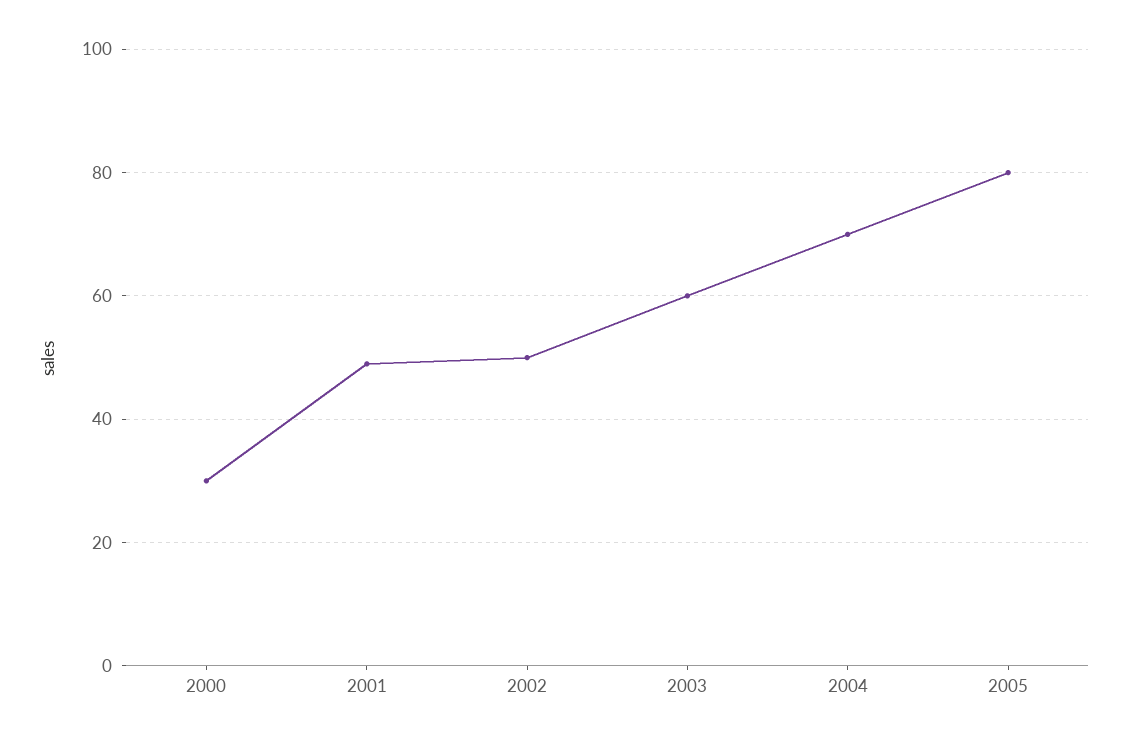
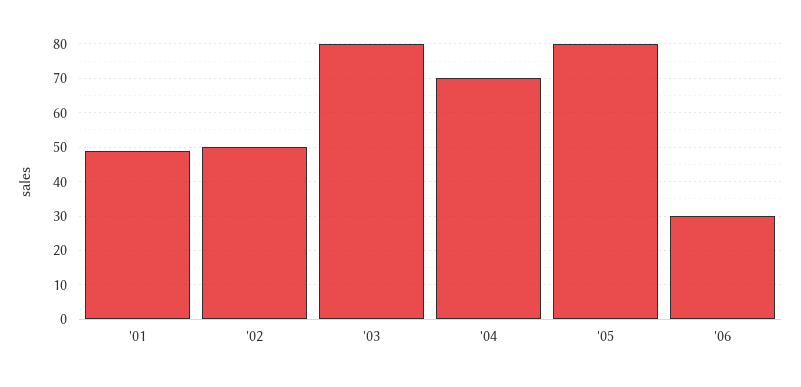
2000: 30 -> none
2003: 60 -> 80
'06: none -> 30

